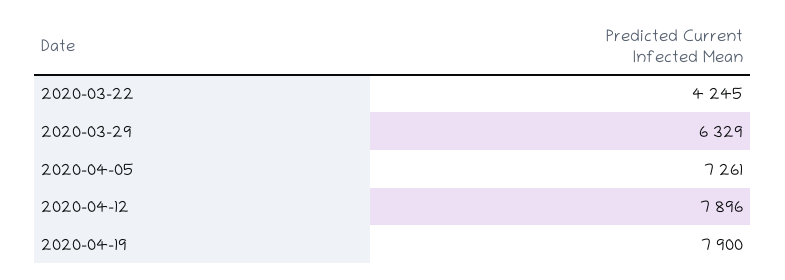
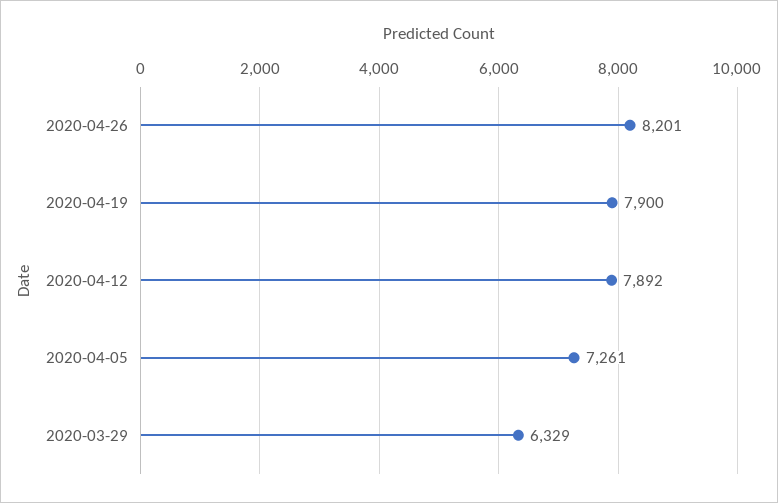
2020-03-22: 4245 -> none
2020-04-12: 7896 -> 7892
2020-04-26: none -> 8201

